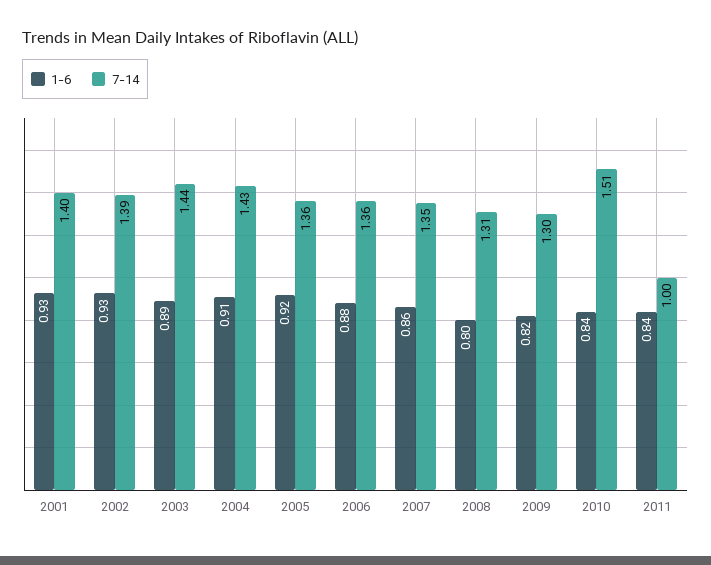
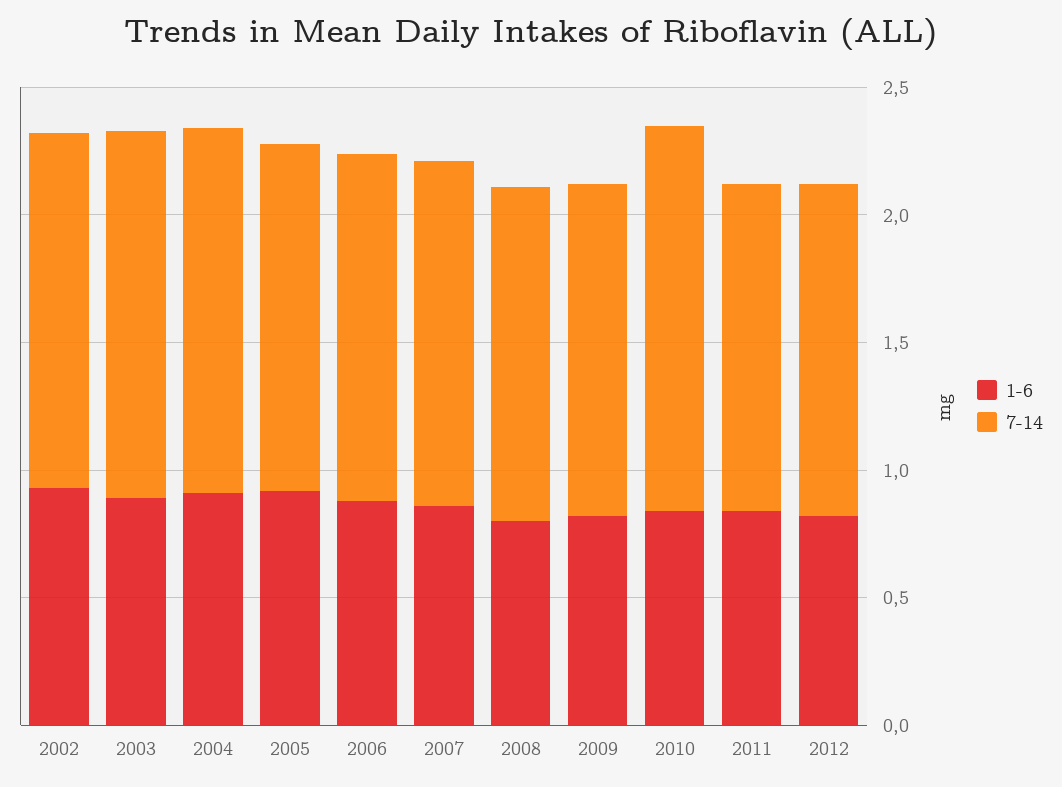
1-6, 2001: 0.93 -> none
7-14, 2001: 1.4 -> none
7-14, 2011: 1 -> 1.3
1-6, 2012: none -> 0.8
7-14, 2012: none -> 1.3

